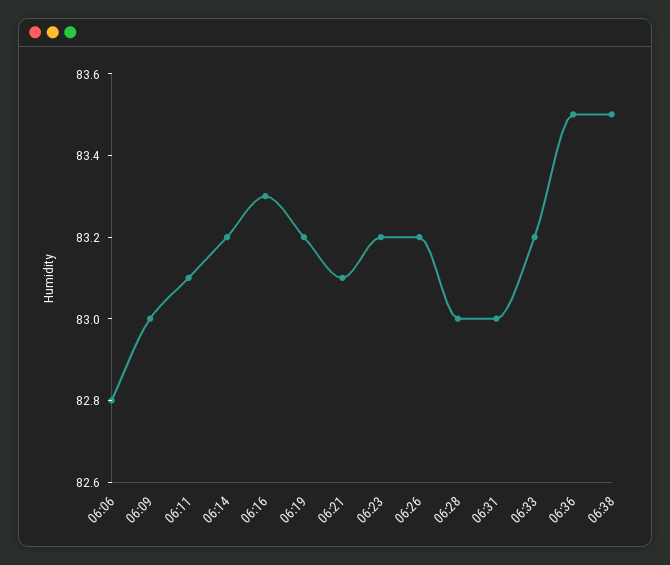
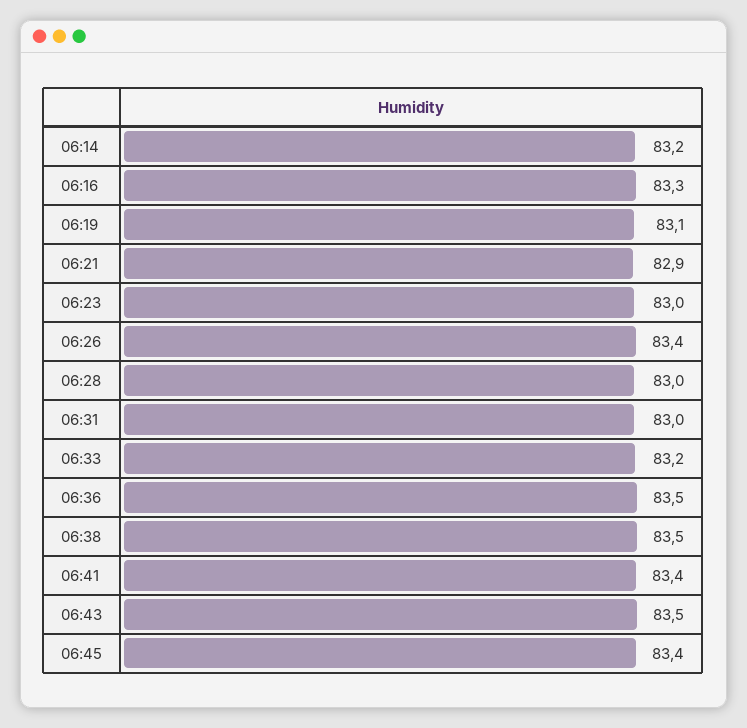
06:06: 82.8 -> none
06:09: 83 -> none
06:11: 83.1 -> none
06:19: 83.2 -> 83.1
06:21: 83.1 -> 82.9
06:23: 83.2 -> 83
06:26: 83.2 -> 83.4
06:41: none -> 83.4
06:43: none -> 83.5
06:45: none -> 83.4

